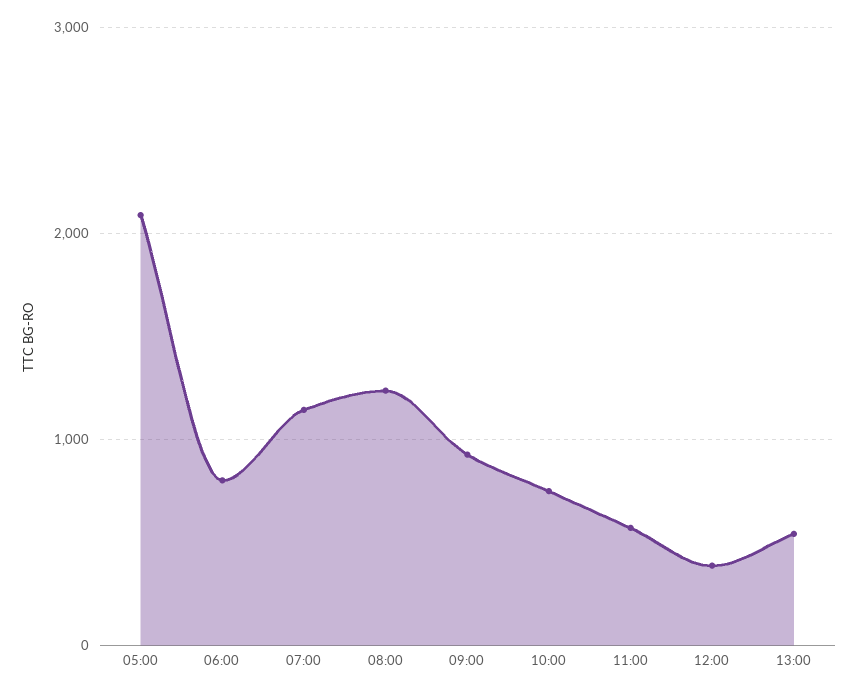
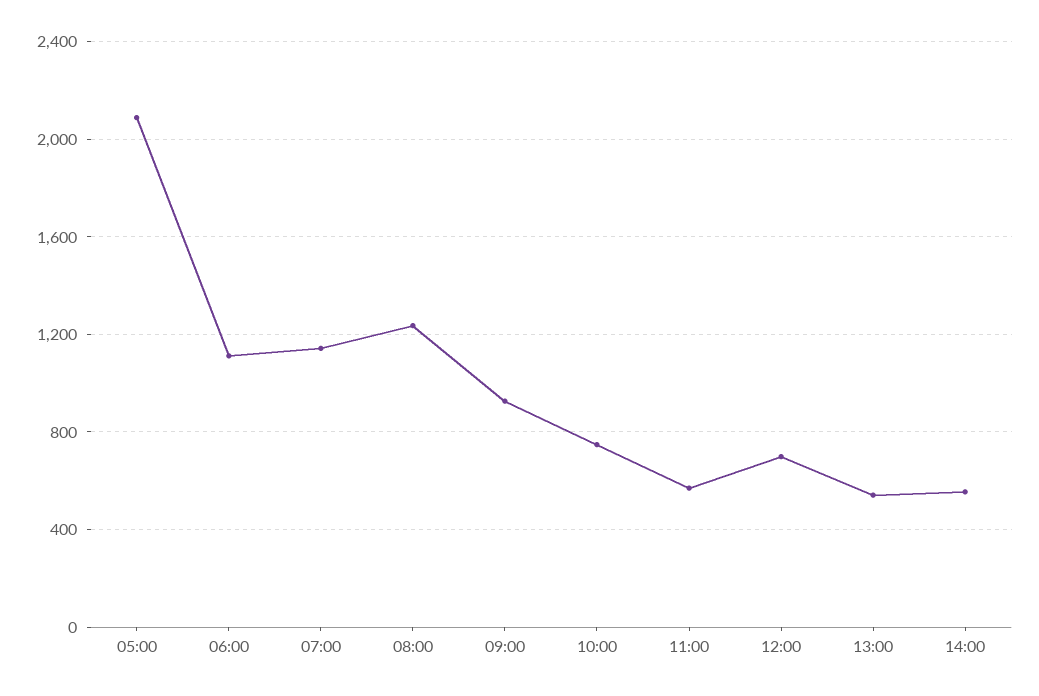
06:00: 800 -> 1100
12:00: 400 -> 700
14:00: none -> 550

